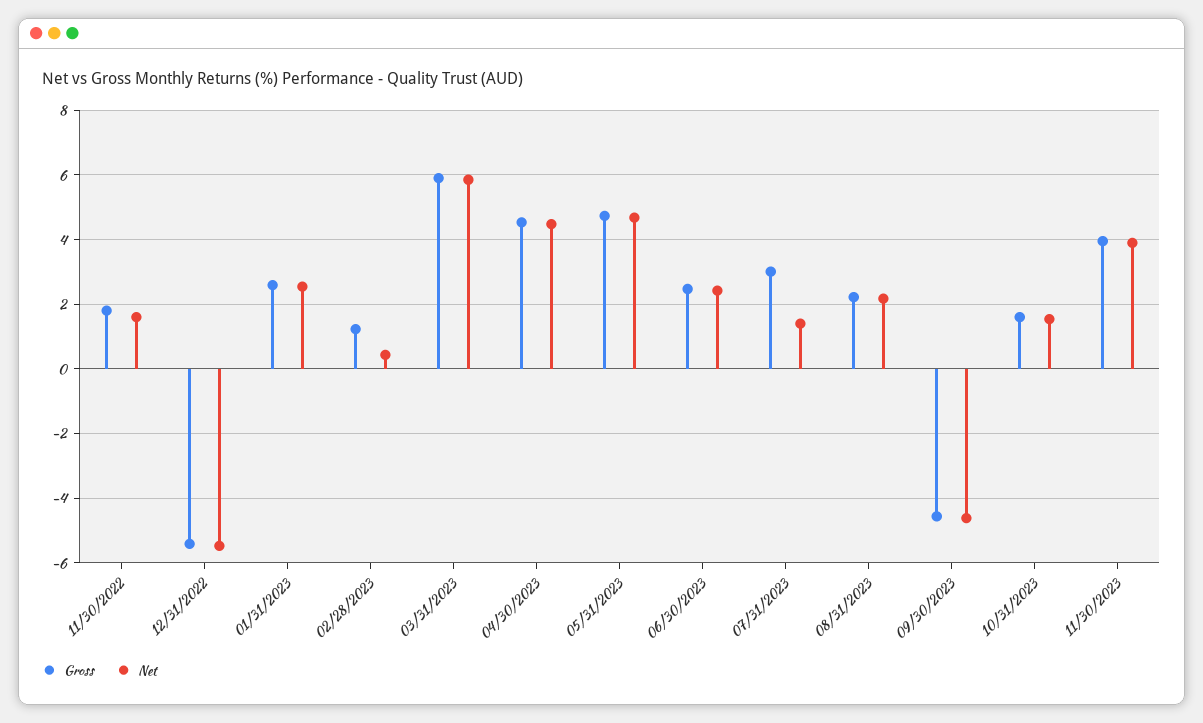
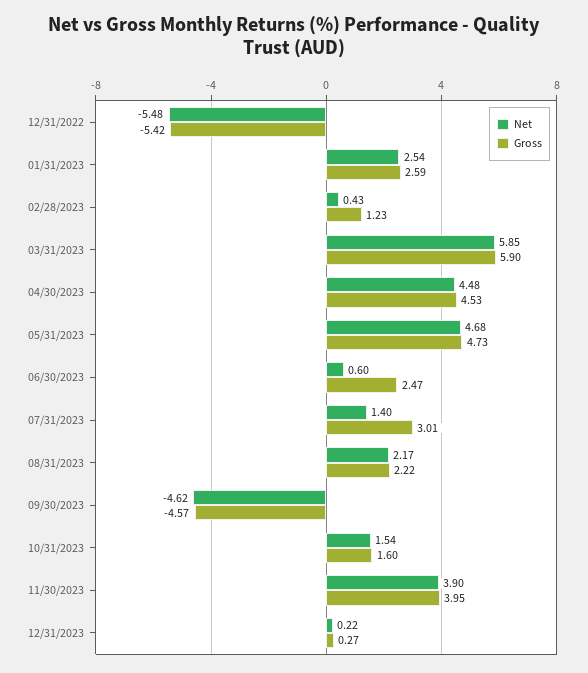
Gross, 11/30/2022: 1.8 -> none
Net, 11/30/2022: 1.6 -> none
Net, 06/30/2023: 2.4 -> 0.6
Net, 12/31/2023: none -> 0.22
Gross, 12/31/2023: none -> 0.27

